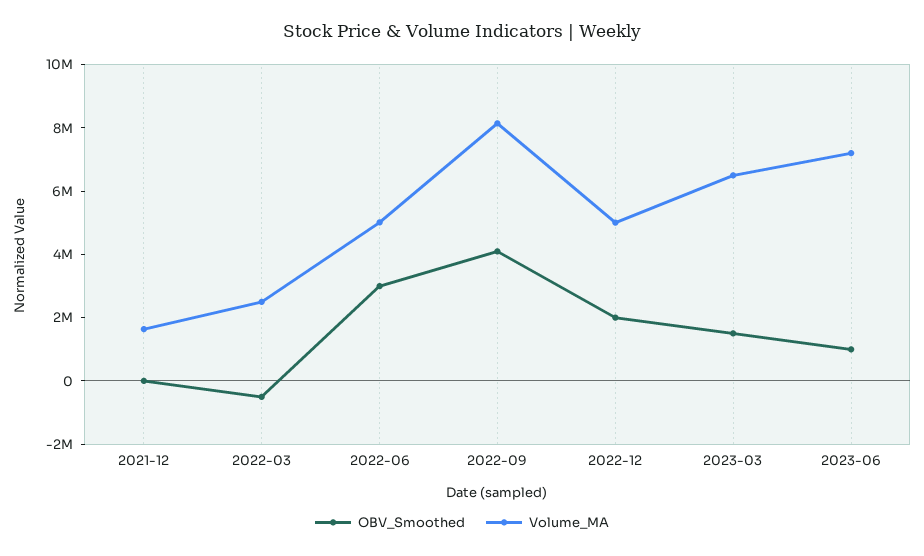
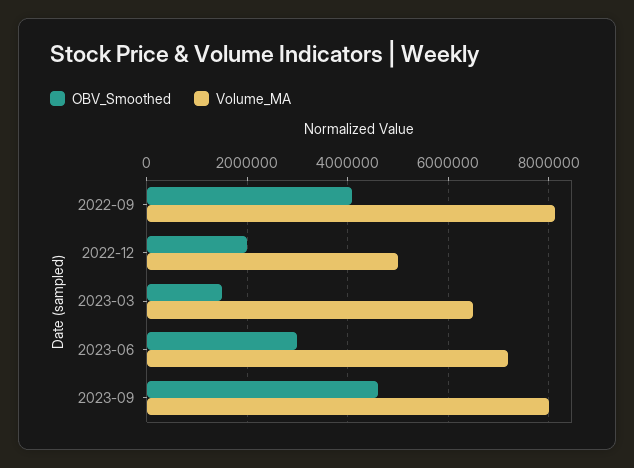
OBV_Smoothed, 2021-12: 0 -> none
Volume_MA, 2021-12: 1500000 -> none
OBV_Smoothed, 2022-03: -500000 -> none
Volume_MA, 2022-03: 2500000 -> none
OBV_Smoothed, 2022-06: 3000000 -> none
Volume_MA, 2022-06: 5000000 -> none
OBV_Smoothed, 2023-06: 1000000 -> 3000000
OBV_Smoothed, 2023-09: none -> 4600000
Volume_MA, 2023-09: none -> 8000000

